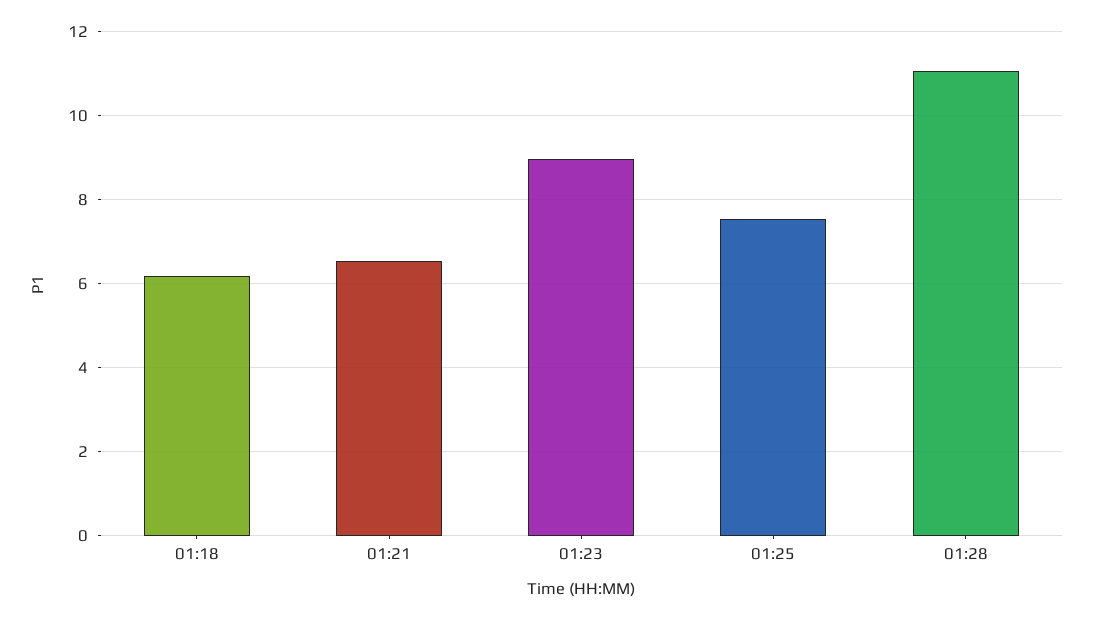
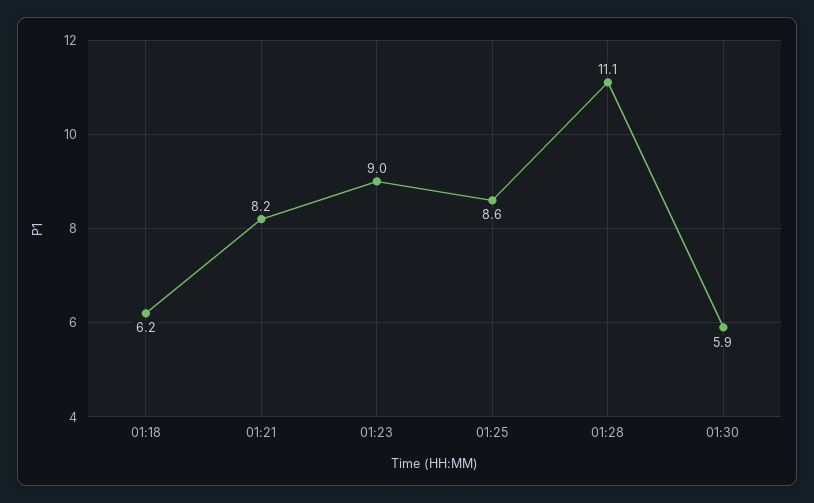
01:21: 6.6 -> 8.2
01:25: 7.6 -> 8.6
01:30: none -> 5.9

